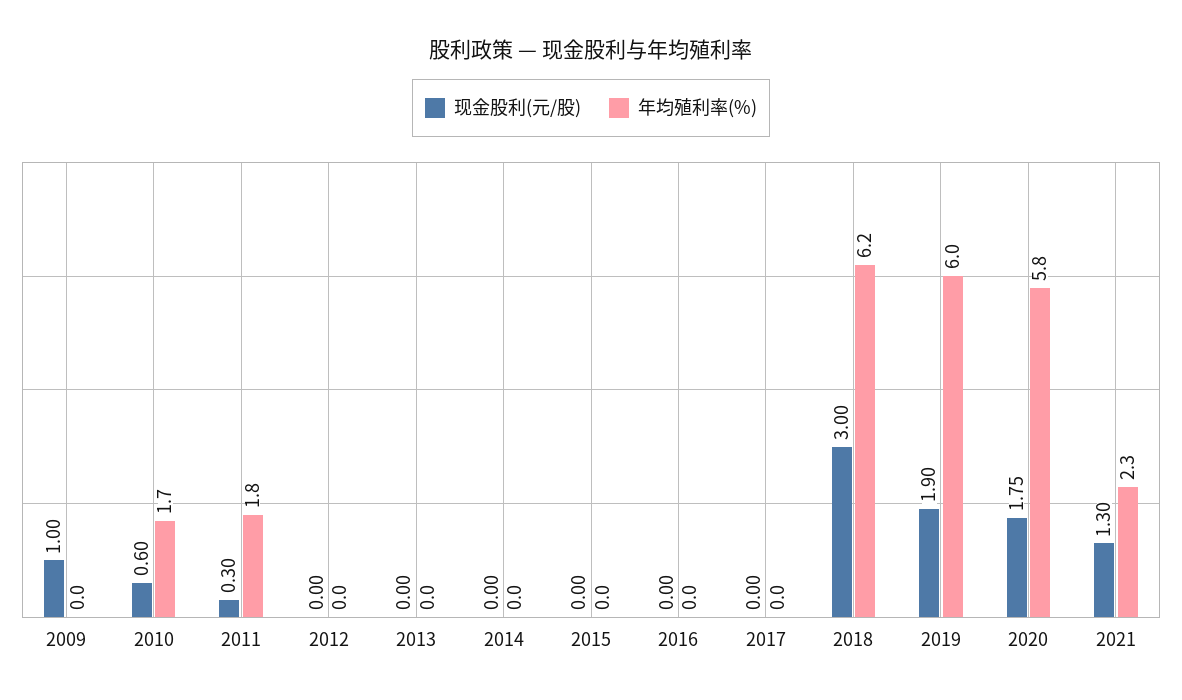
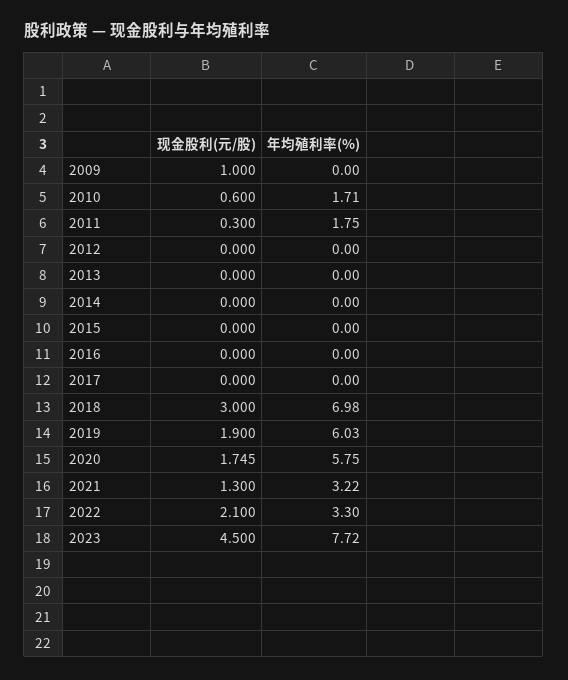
年均殖利率(%), 2018: 6.2 -> 6.98
年均殖利率(%), 2021: 2.3 -> 3.22
现金股利(元/股), 2022: none -> 2.1
年均殖利率(%), 2022: none -> 3.3
现金股利(元/股), 2023: none -> 4.5
年均殖利率(%), 2023: none -> 7.72

